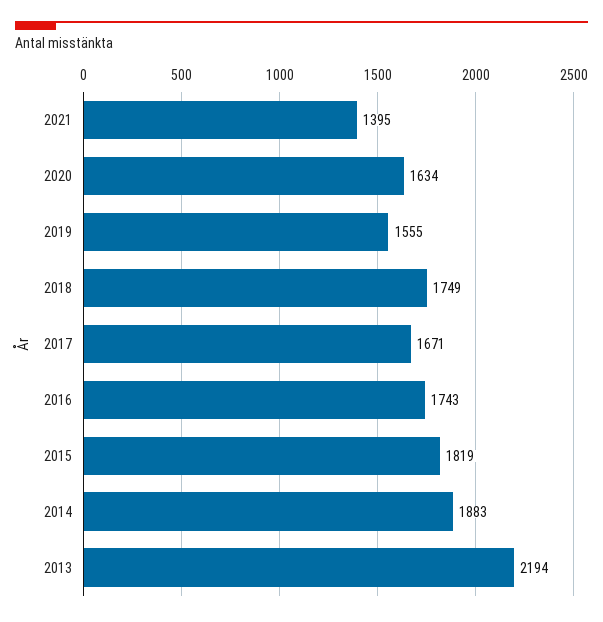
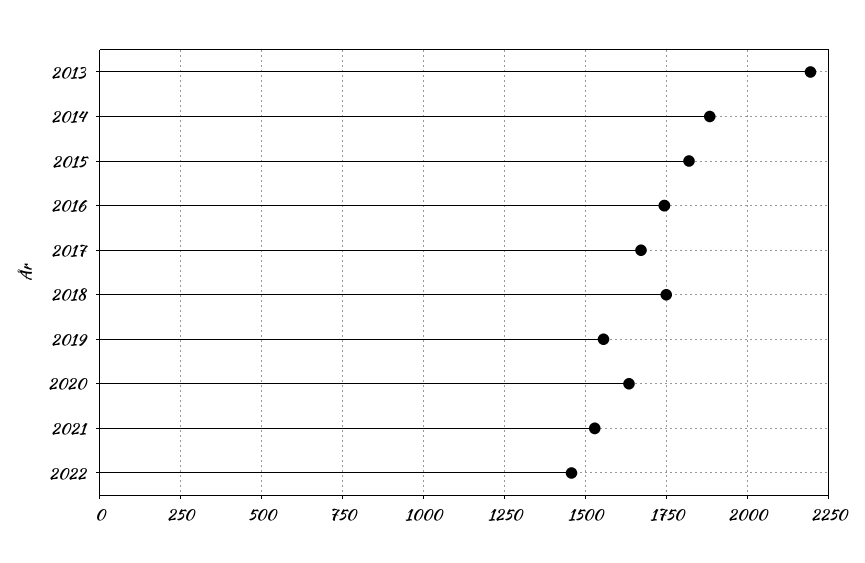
2021: 1395 -> 1525
2022: none -> 1450

